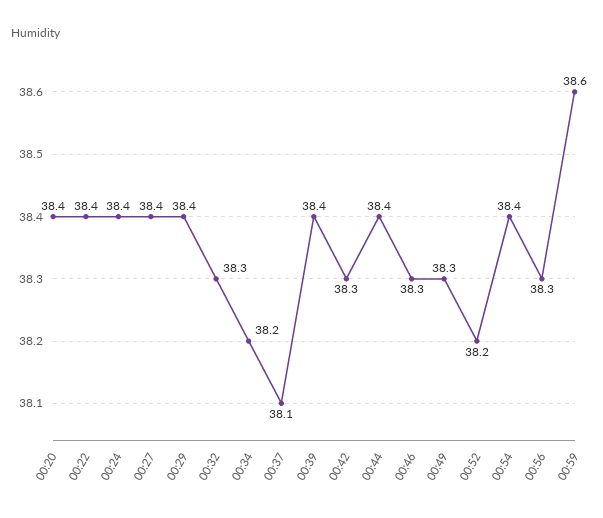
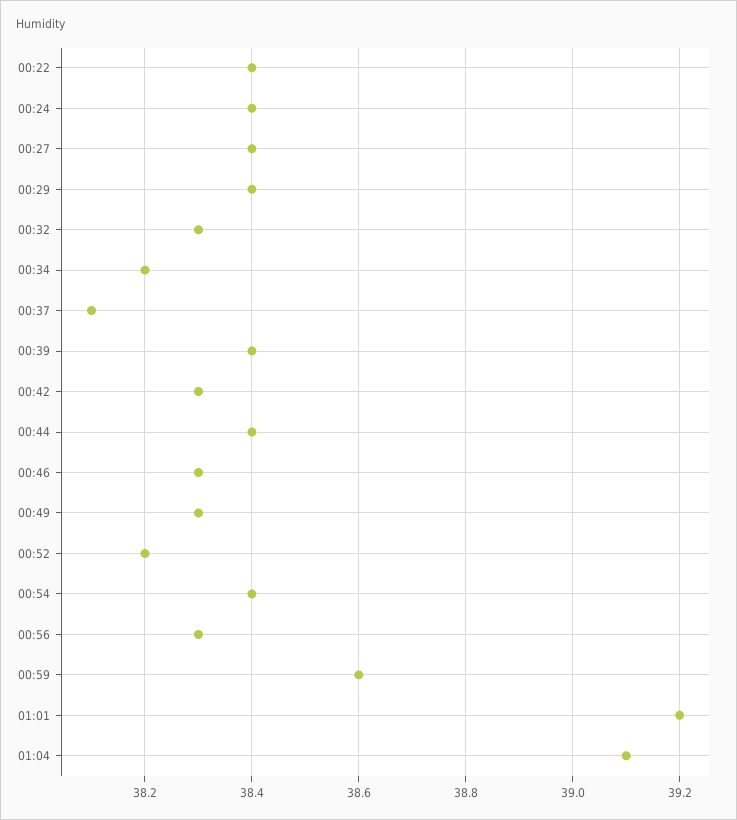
00:20: 38.4 -> none
01:01: none -> 39.2
01:04: none -> 39.1

